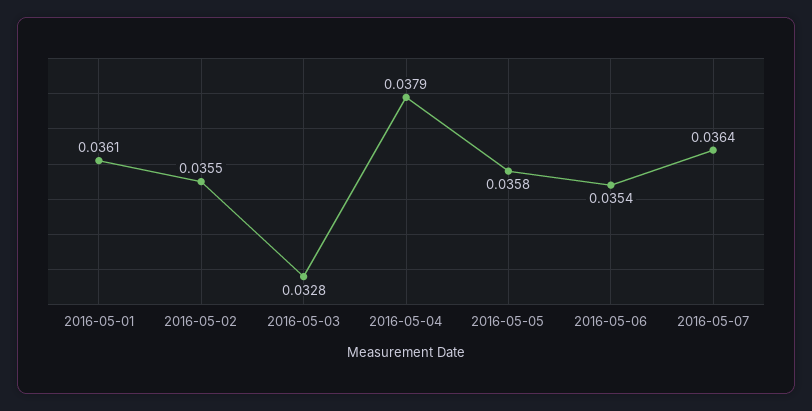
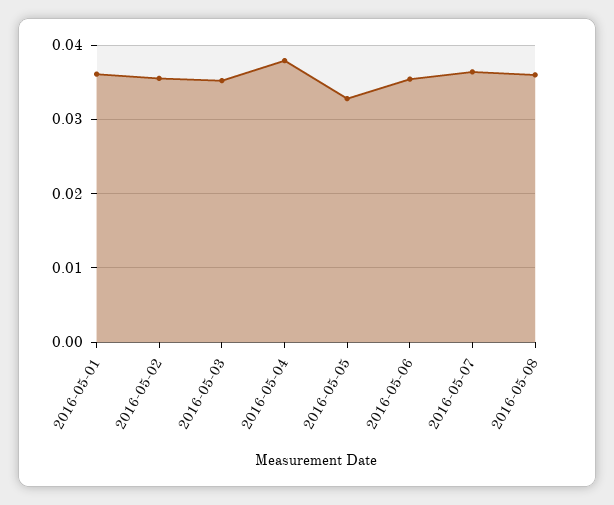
2016-05-03: 0.0328 -> 0.035
2016-05-05: 0.0358 -> 0.033
2016-05-08: none -> 0.036

